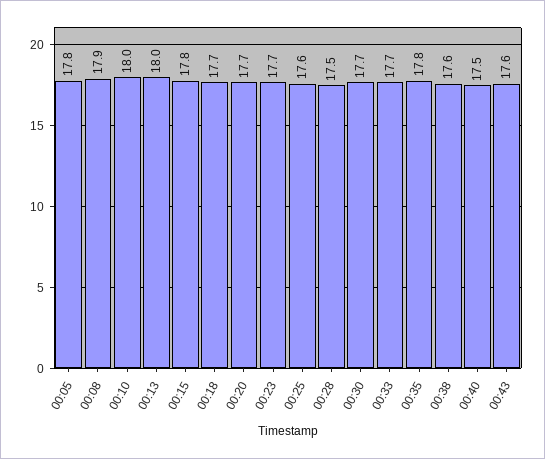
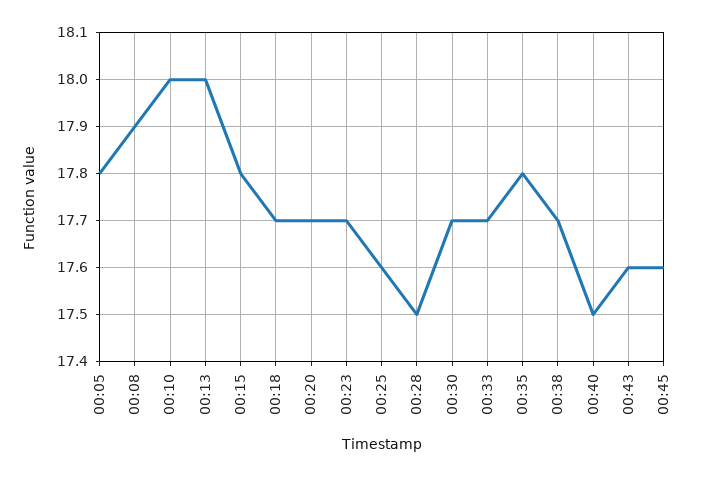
00:38: 17.6 -> 17.7
00:45: none -> 17.6

